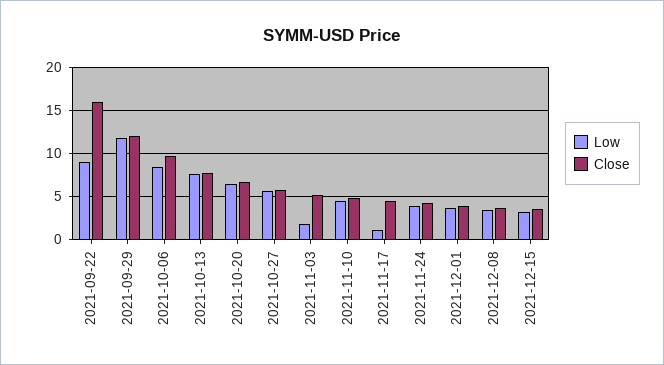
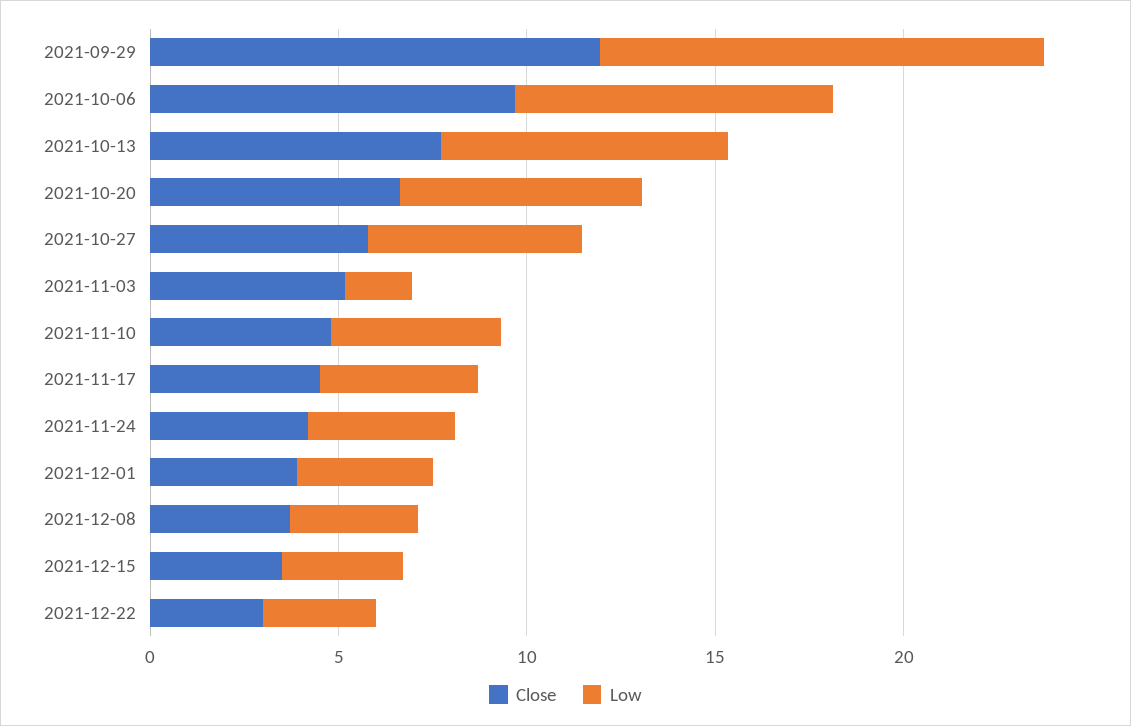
Low, 2021-09-22: 9 -> none
Close, 2021-09-22: 16 -> none
Low, 2021-11-17: 1 -> 4
Close, 2021-12-22: none -> 3
Low, 2021-12-22: none -> 3

